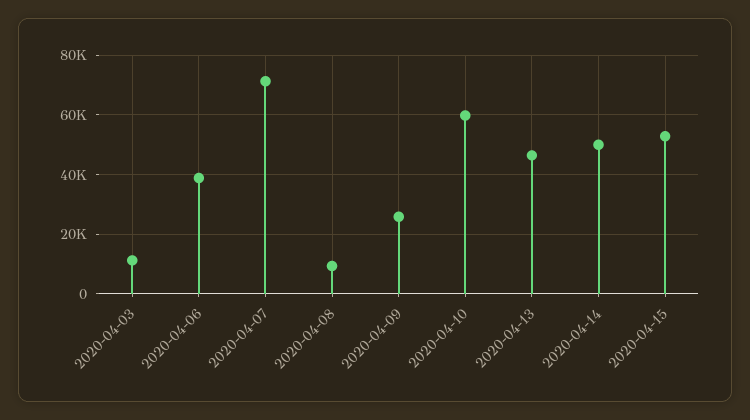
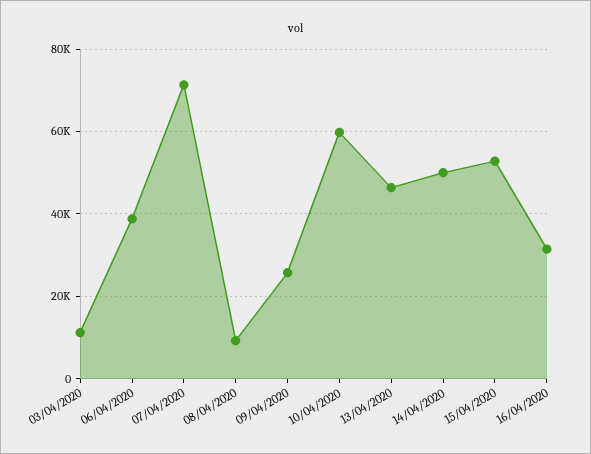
16/04/2020: none -> 32000

